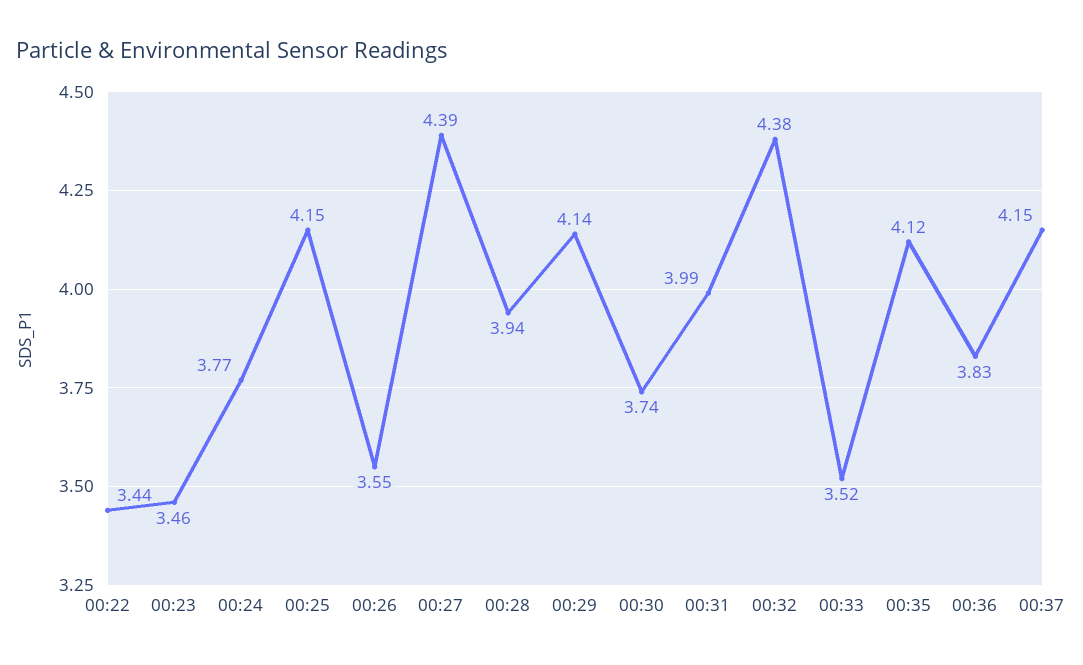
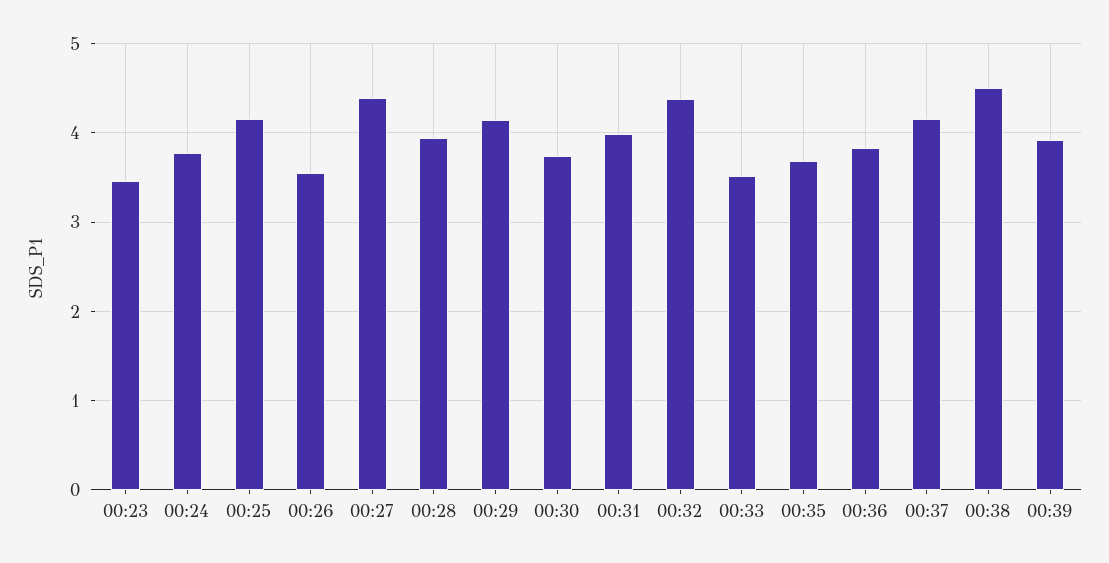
00:22: 3.44 -> none
00:35: 4.12 -> 3.7
00:38: none -> 4.5
00:39: none -> 3.9

